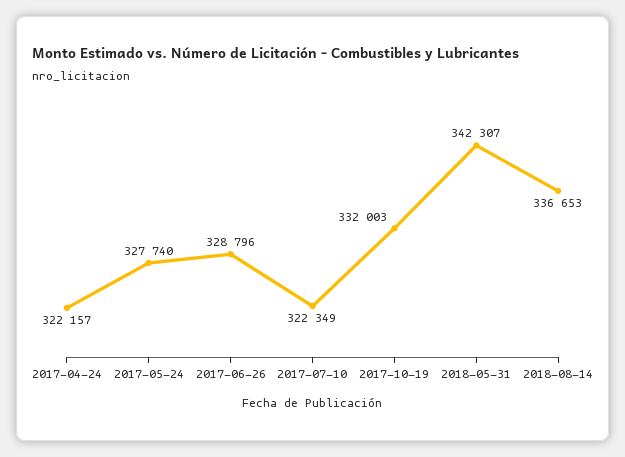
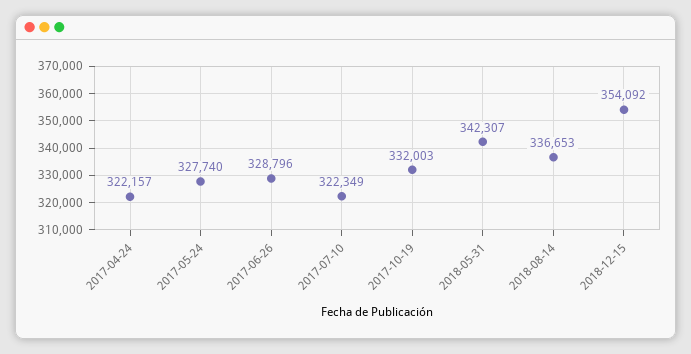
2018-12-15: none -> 354092

